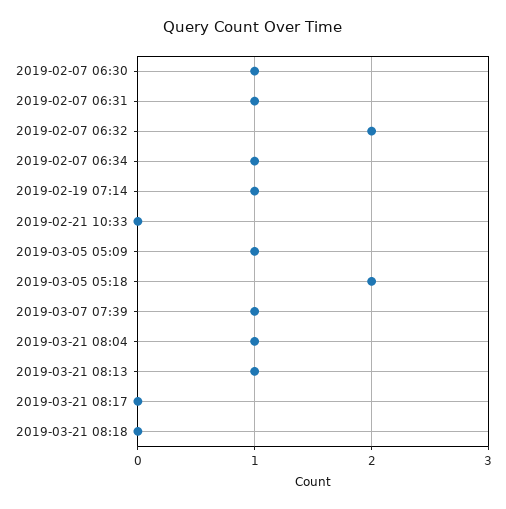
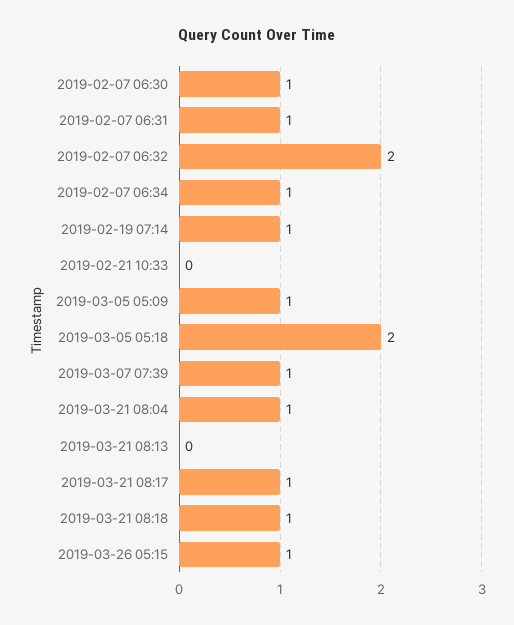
2019-03-21 08:13: 1 -> 0
2019-03-21 08:17: 0 -> 1
2019-03-21 08:18: 0 -> 1
2019-03-26 05:15: none -> 1

